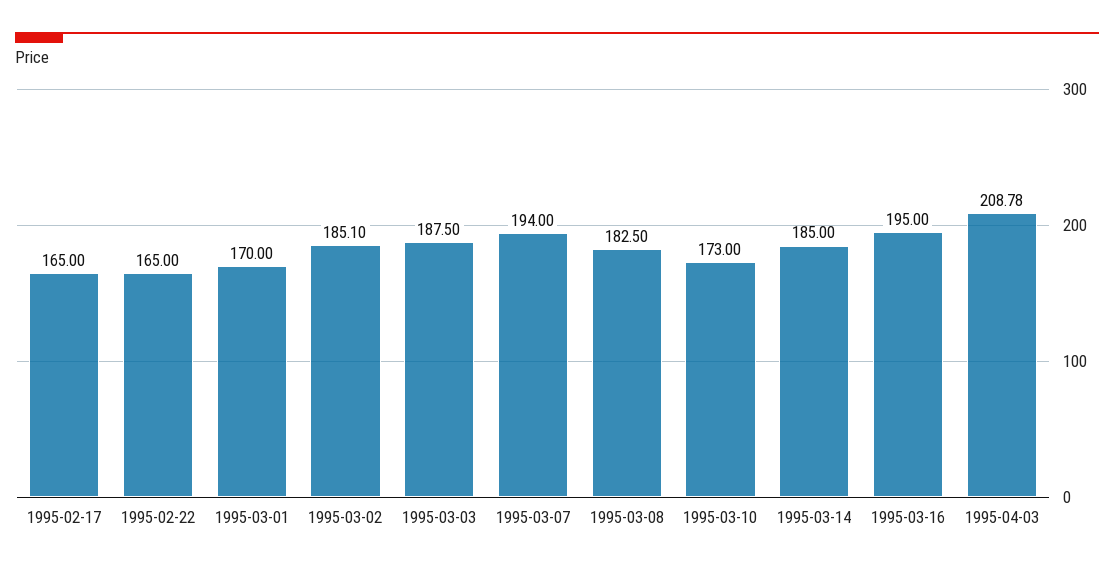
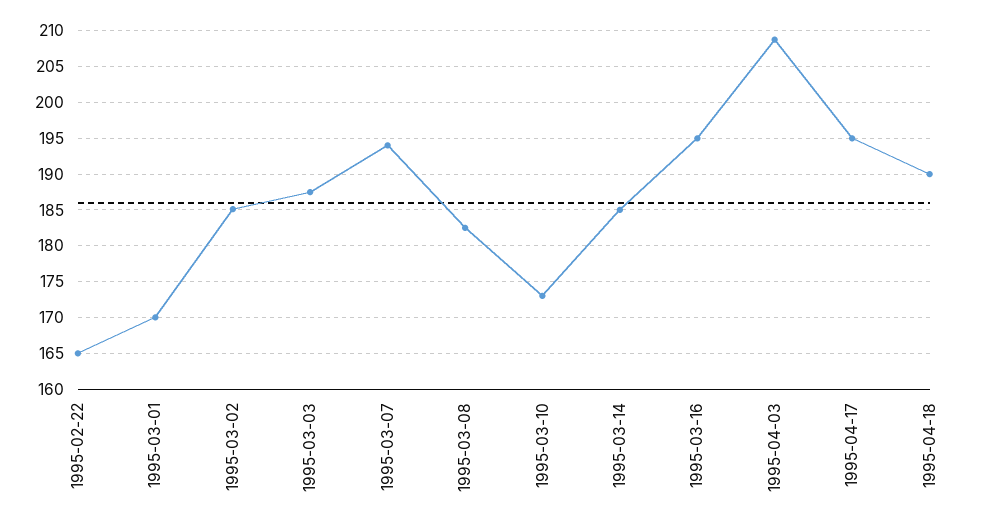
1995-02-17: 165 -> none
1995-04-17: none -> 195
1995-04-18: none -> 190

